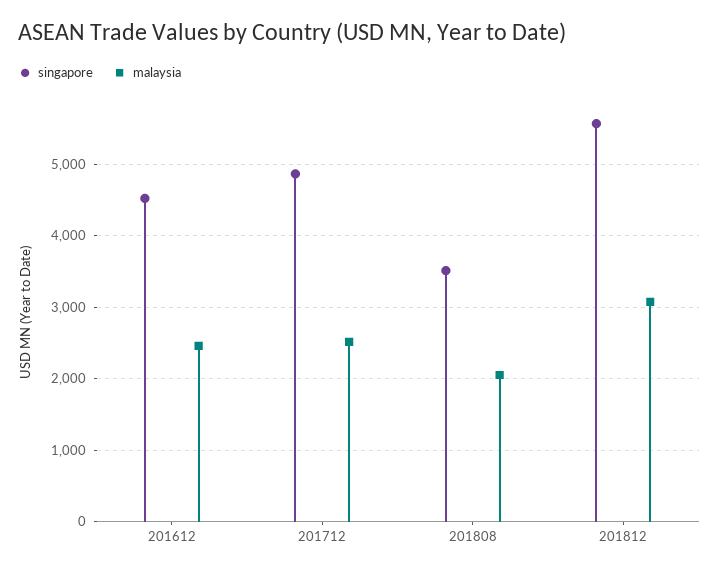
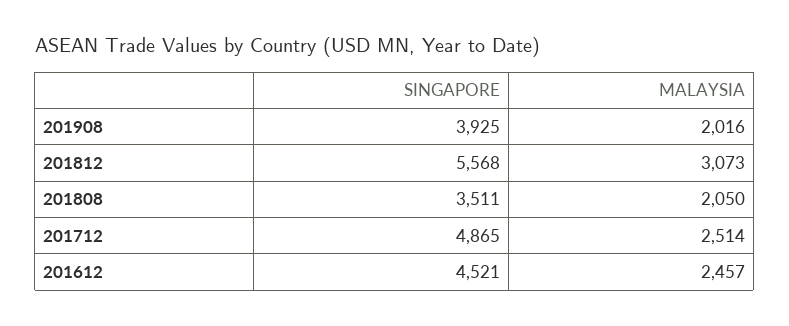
singapore, 201908: none -> 3925
malaysia, 201908: none -> 2016

